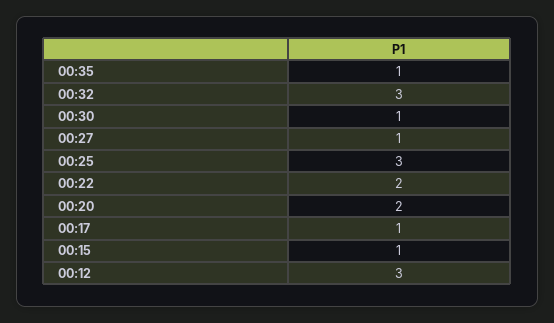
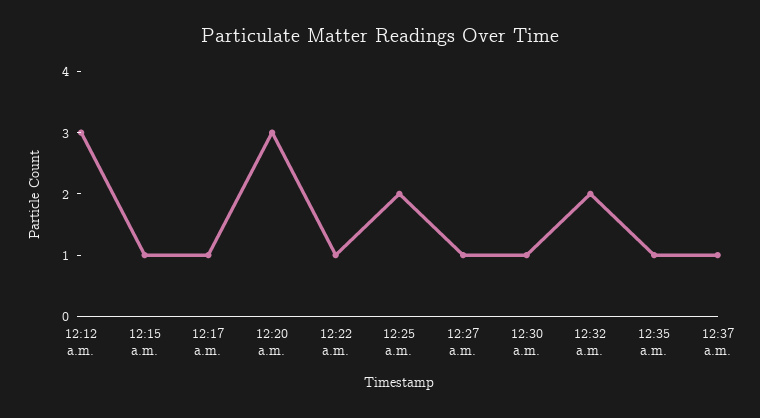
00:32: 3 -> 2
00:25: 3 -> 2
00:22: 2 -> 1
00:20: 2 -> 3
12:37 a.m.: none -> 1

